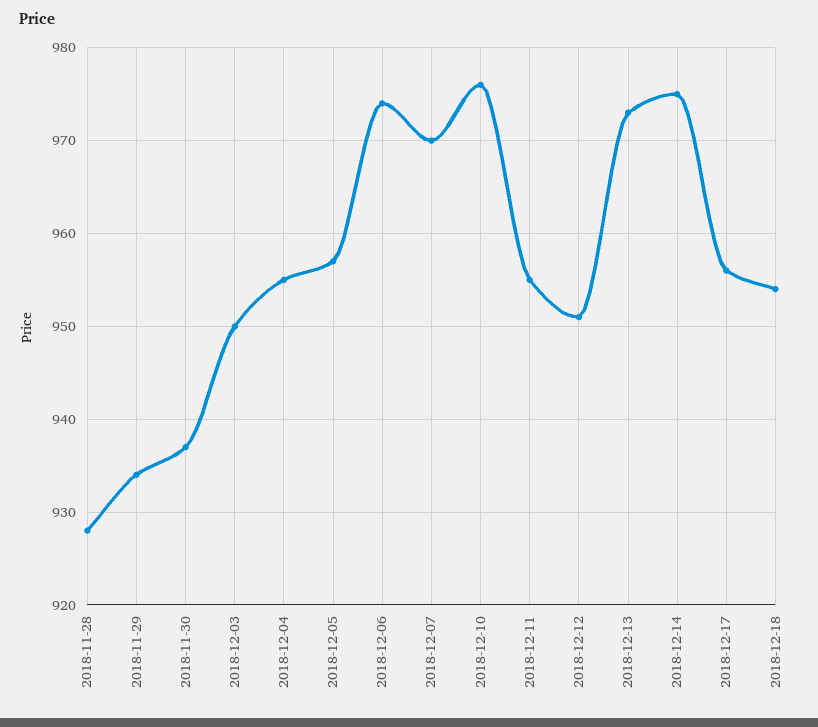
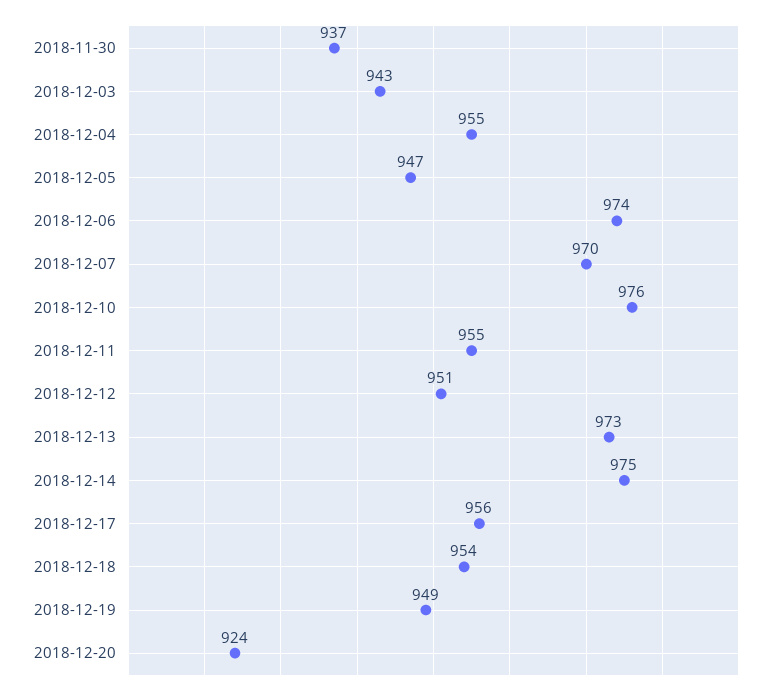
2018-11-28: 928 -> none
2018-11-29: 934 -> none
2018-12-03: 950 -> 943
2018-12-05: 957 -> 947
2018-12-19: none -> 949
2018-12-20: none -> 924

